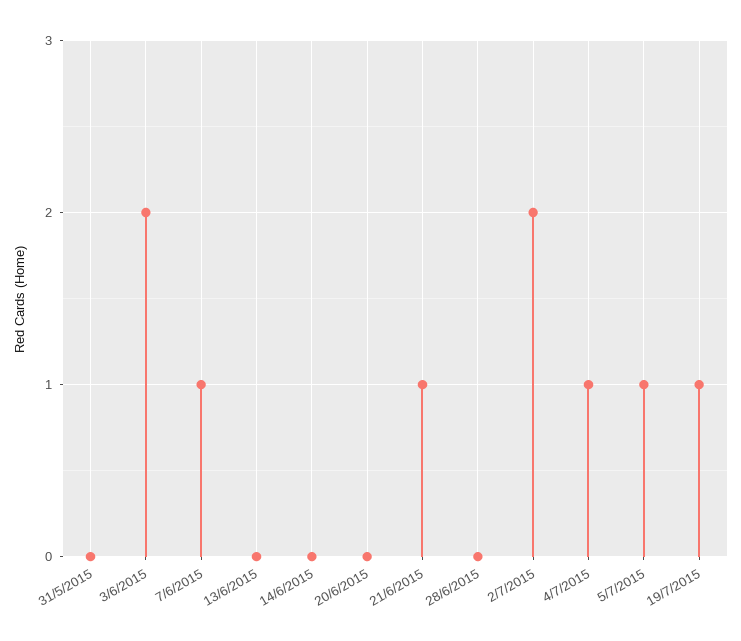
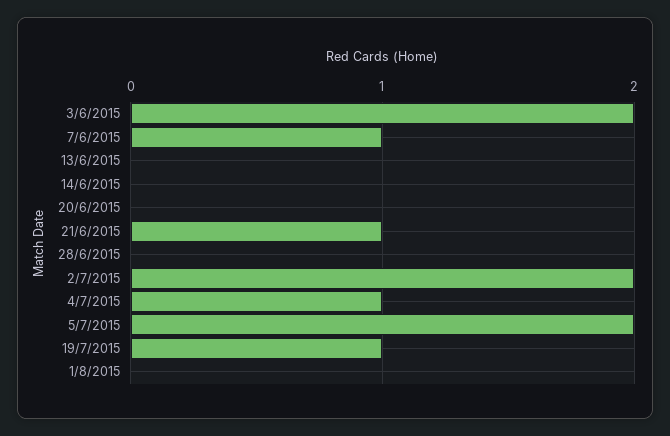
31/5/2015: 0 -> none
5/7/2015: 1 -> 2
1/8/2015: none -> 0

